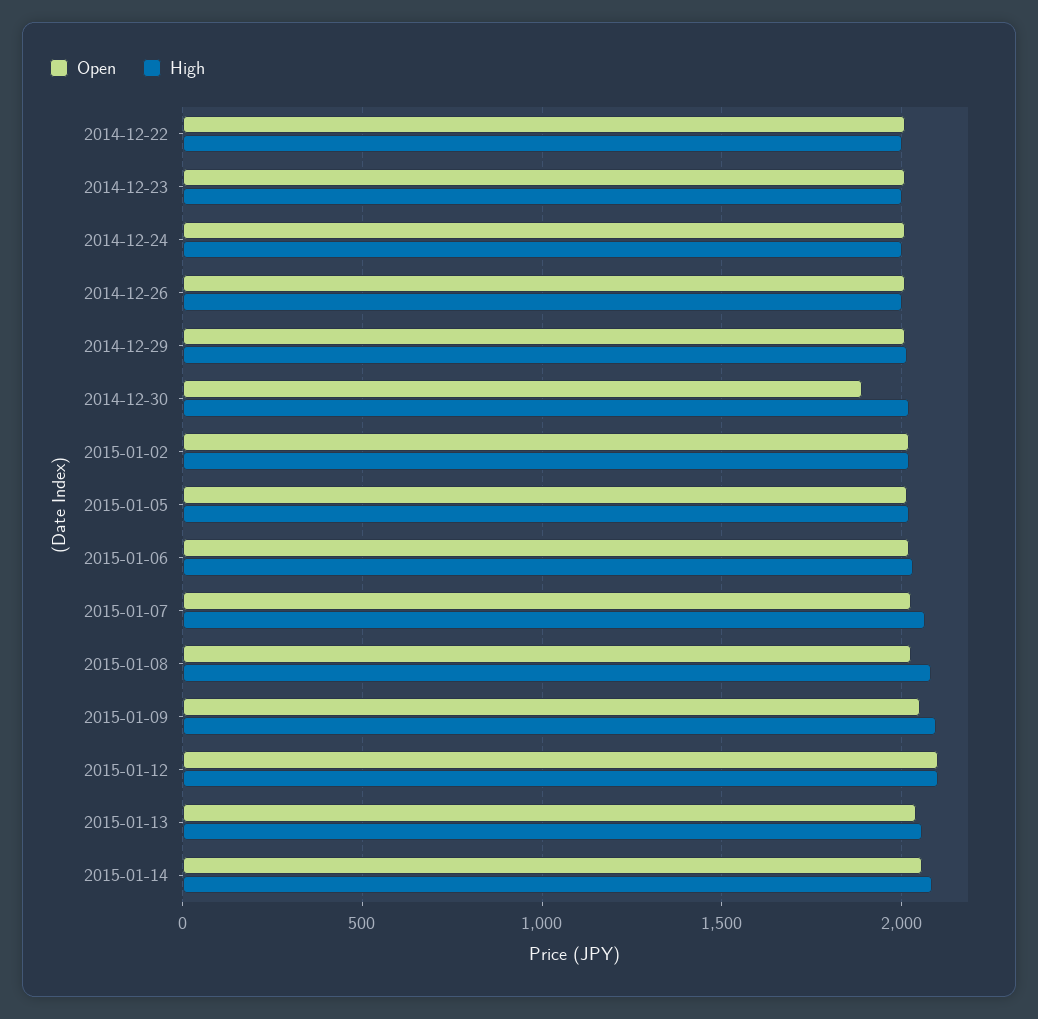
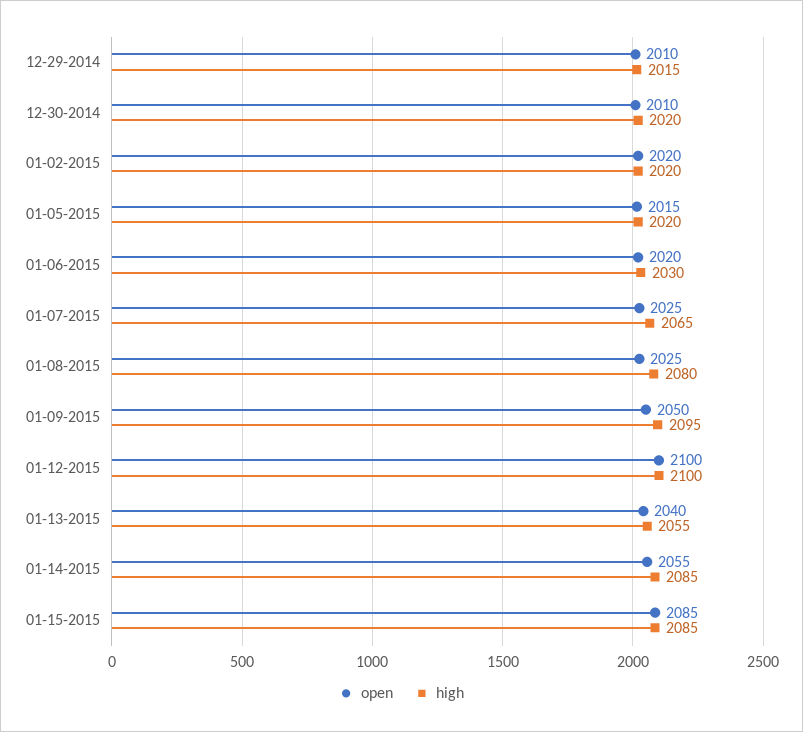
Open, 2014-12-22: 2000 -> none
High, 2014-12-22: 2000 -> none
Open, 2014-12-23: 2000 -> none
High, 2014-12-23: 2000 -> none
Open, 2014-12-24: 2000 -> none
High, 2014-12-24: 2000 -> none
Open, 2014-12-26: 2000 -> none
High, 2014-12-26: 2000 -> none
Open, 2014-12-30: 1900 -> 2010
Open, 01-15-2015: none -> 2085
High, 01-15-2015: none -> 2085

